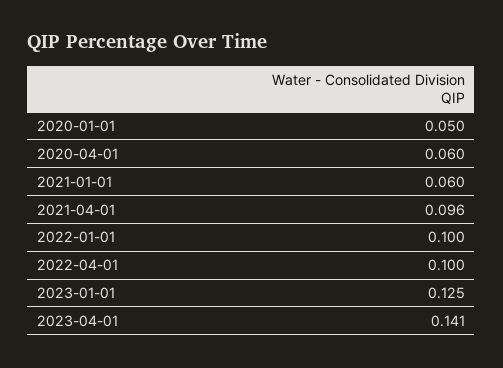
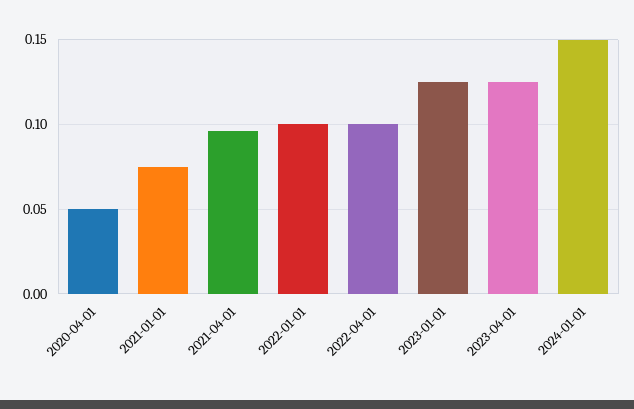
2020-01-01: 0.05 -> none
2020-04-01: 0.06 -> 0.05
2021-01-01: 0.06 -> 0.075
2023-04-01: 0.141 -> 0.125
2024-01-01: none -> 0.15

